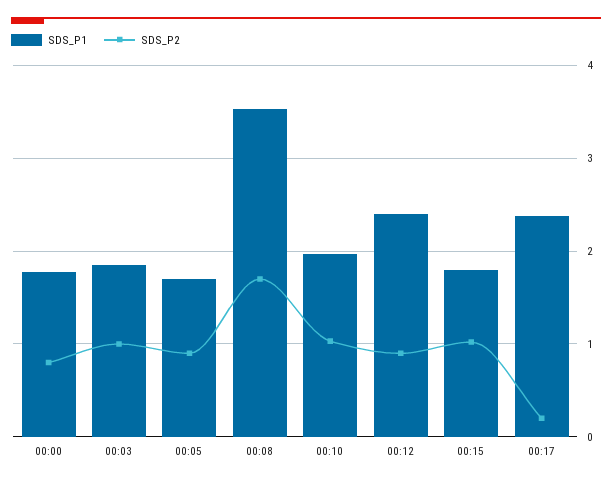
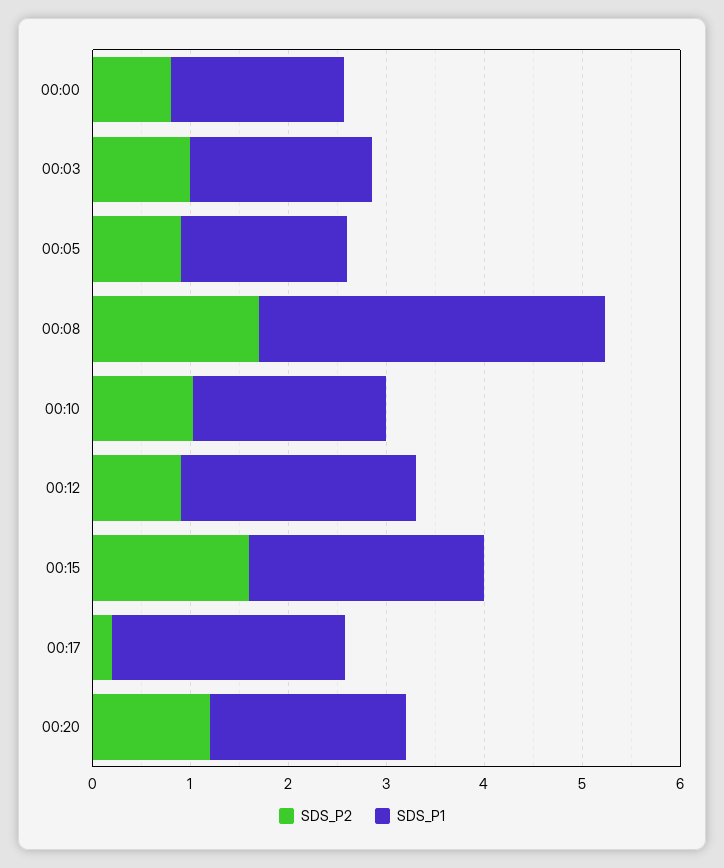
SDS_P1, 00:15: 1.8 -> 2.4
SDS_P2, 00:15: 1 -> 1.6
SDS_P2, 00:20: none -> 1.2
SDS_P1, 00:20: none -> 2

